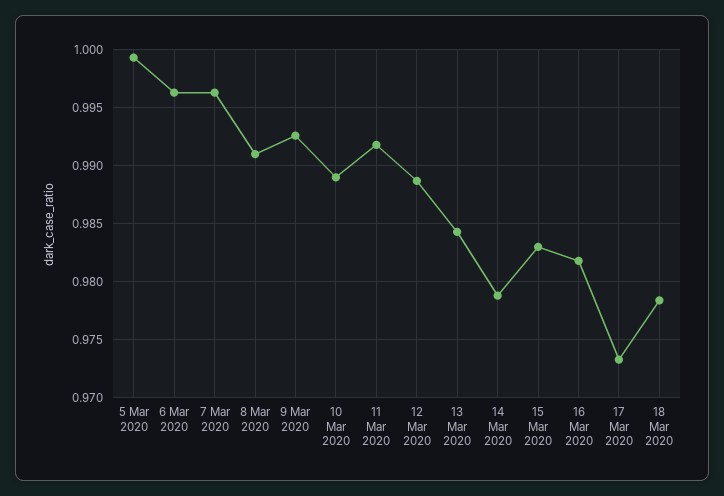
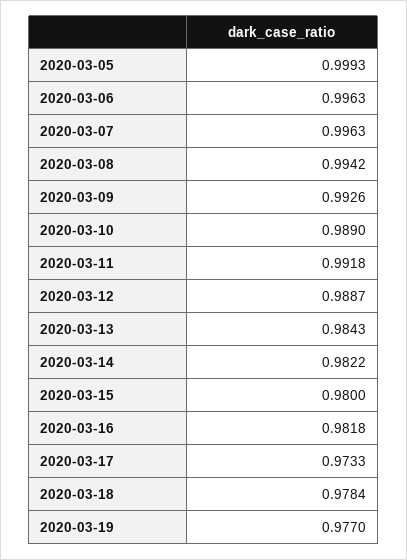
8 Mar 2020: 0.991 -> 0.9942
14 Mar 2020: 0.979 -> 0.9822
15 Mar 2020: 0.983 -> 0.98
2020-03-19: none -> 0.977

